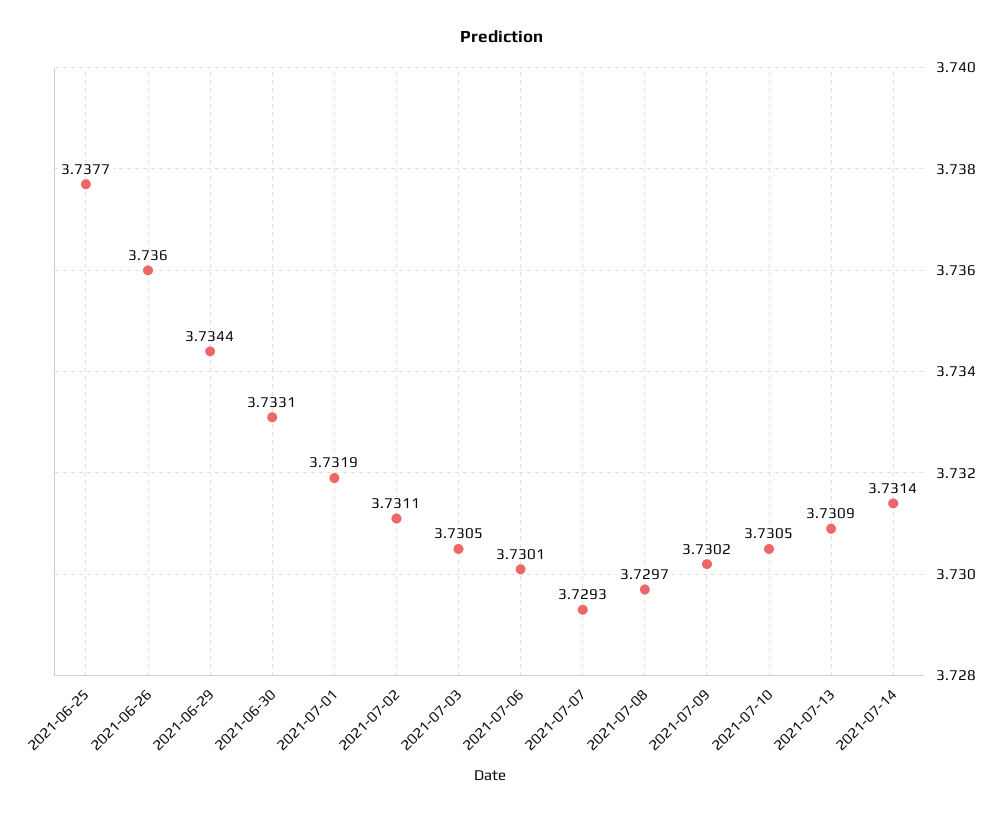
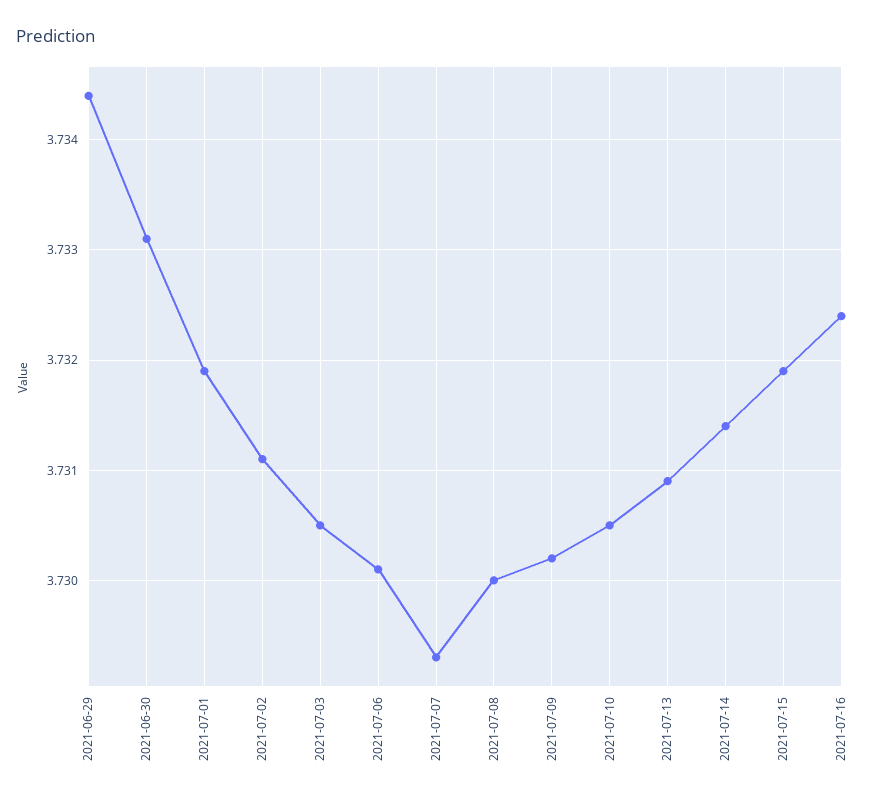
2021-06-25: 3.7377 -> none
2021-06-26: 3.736 -> none
2021-07-08: 3.7297 -> 3.73
2021-07-15: none -> 3.7319
2021-07-16: none -> 3.7324

